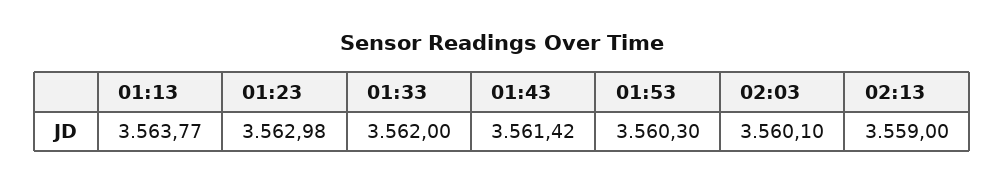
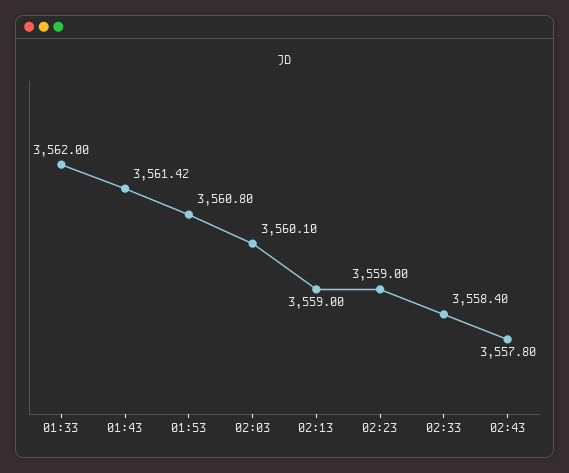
01:13: 3563.77 -> none
01:23: 3562.98 -> none
01:53: 3560.3 -> 3560.8
02:23: none -> 3559
02:33: none -> 3558.4
02:43: none -> 3557.8

